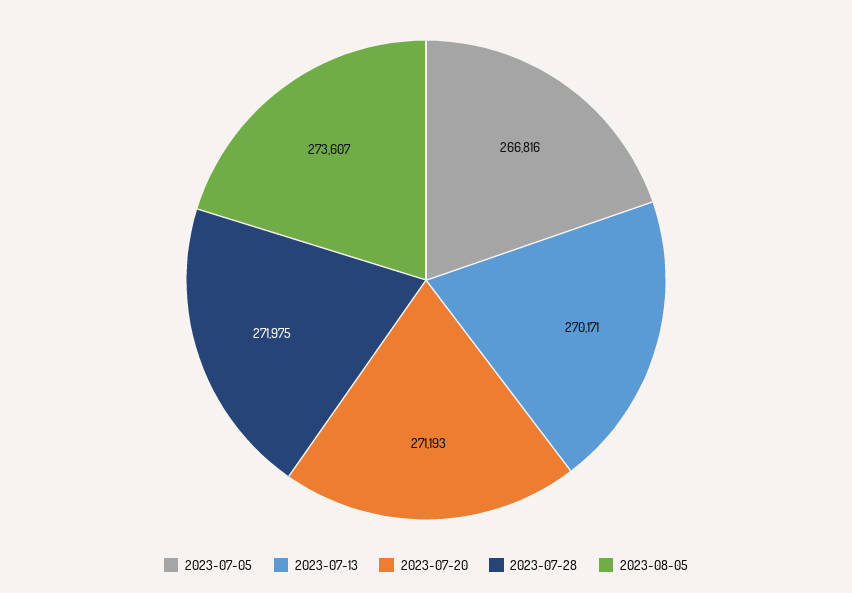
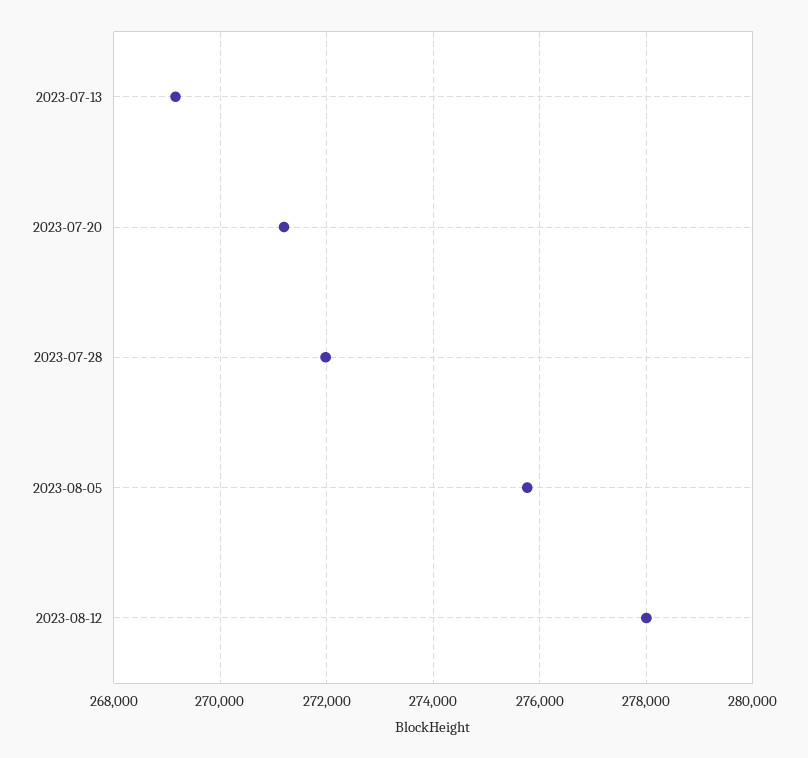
2023-07-05: 266816 -> none
2023-07-13: 270171 -> 269200
2023-08-05: 273607 -> 275800
2023-08-12: none -> 278000

